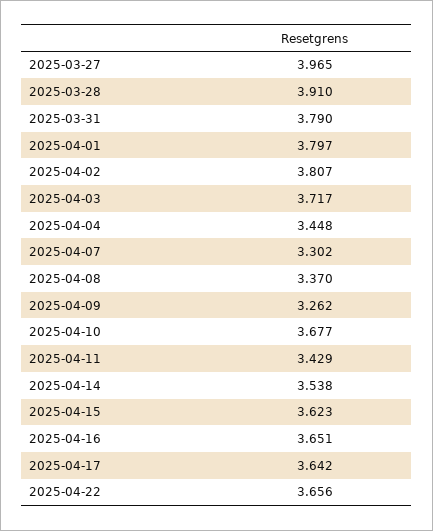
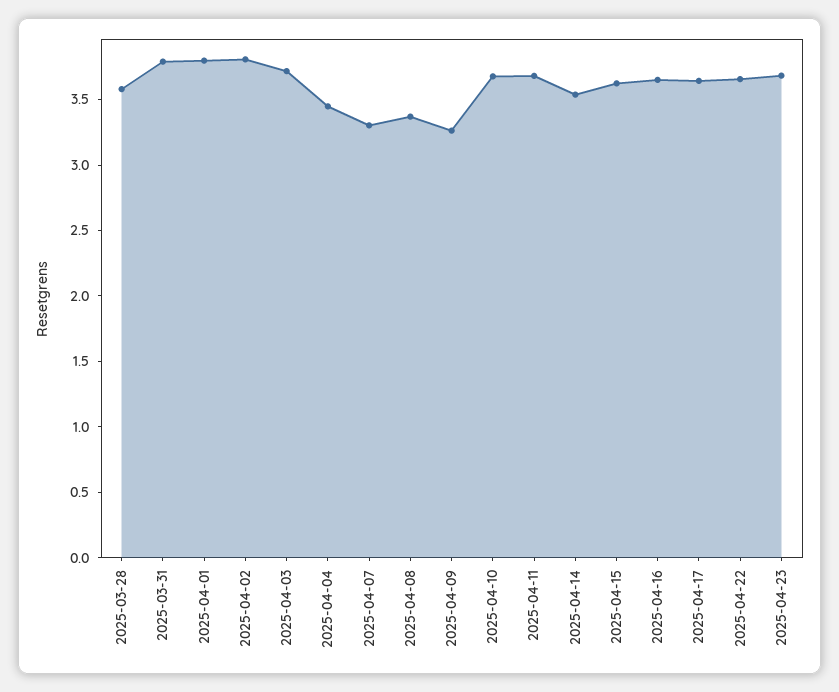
2025-03-27: 3.965 -> none
2025-03-28: 3.91 -> 3.6
2025-04-11: 3.429 -> 3.7
2025-04-23: none -> 3.7

